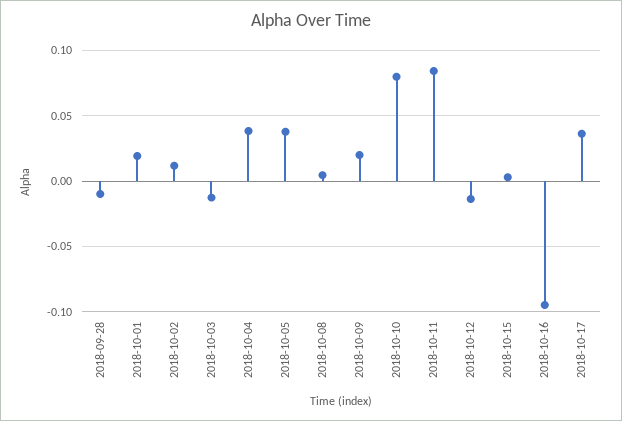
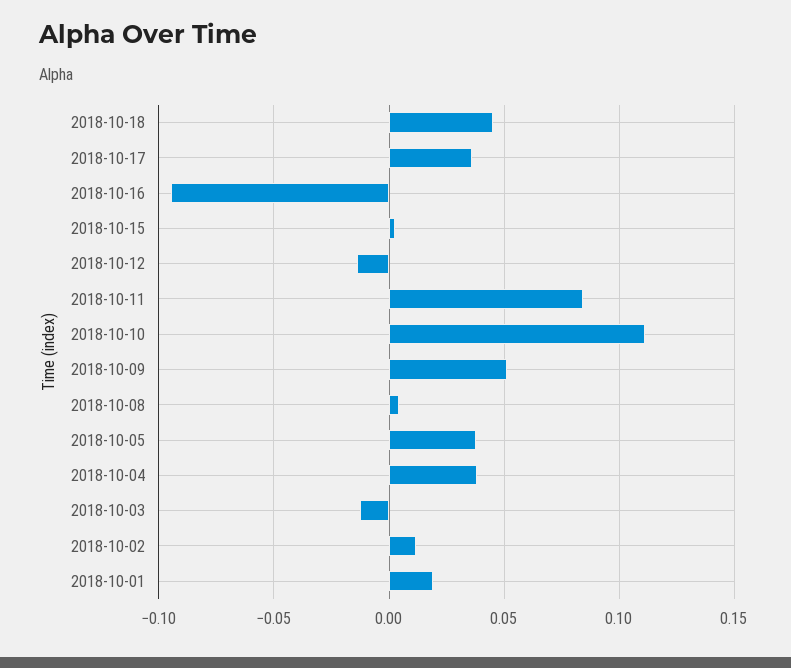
2018-09-28: -0.01 -> none
2018-10-09: 0.02 -> 0.05
2018-10-10: 0.08 -> 0.11
2018-10-18: none -> 0.045

